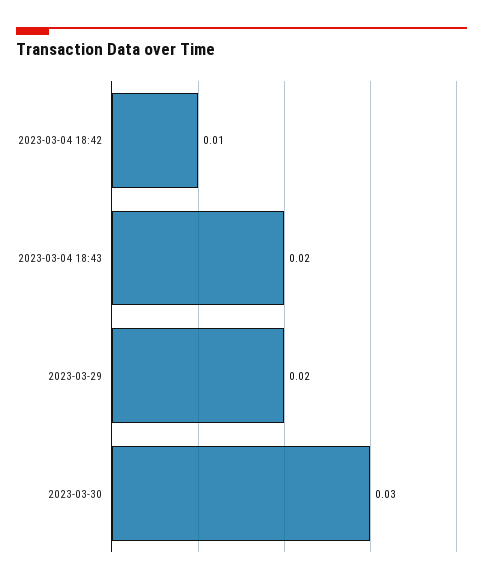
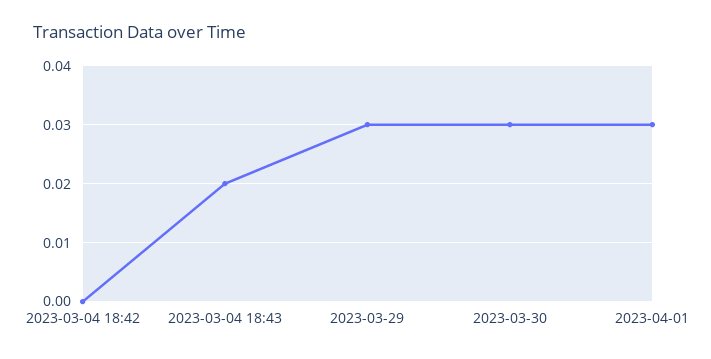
2023-03-04 18:42: 0.01 -> 0
2023-03-29: 0.02 -> 0.03
2023-04-01: none -> 0.03

